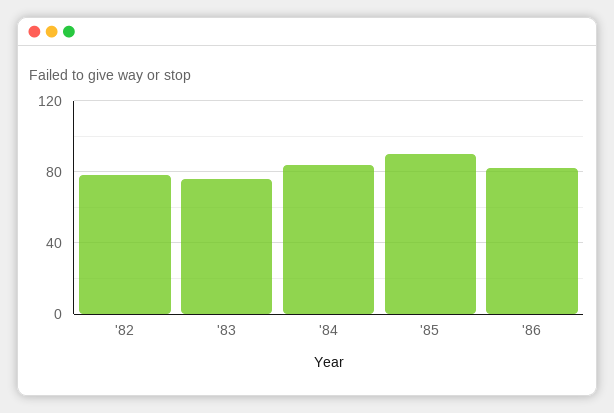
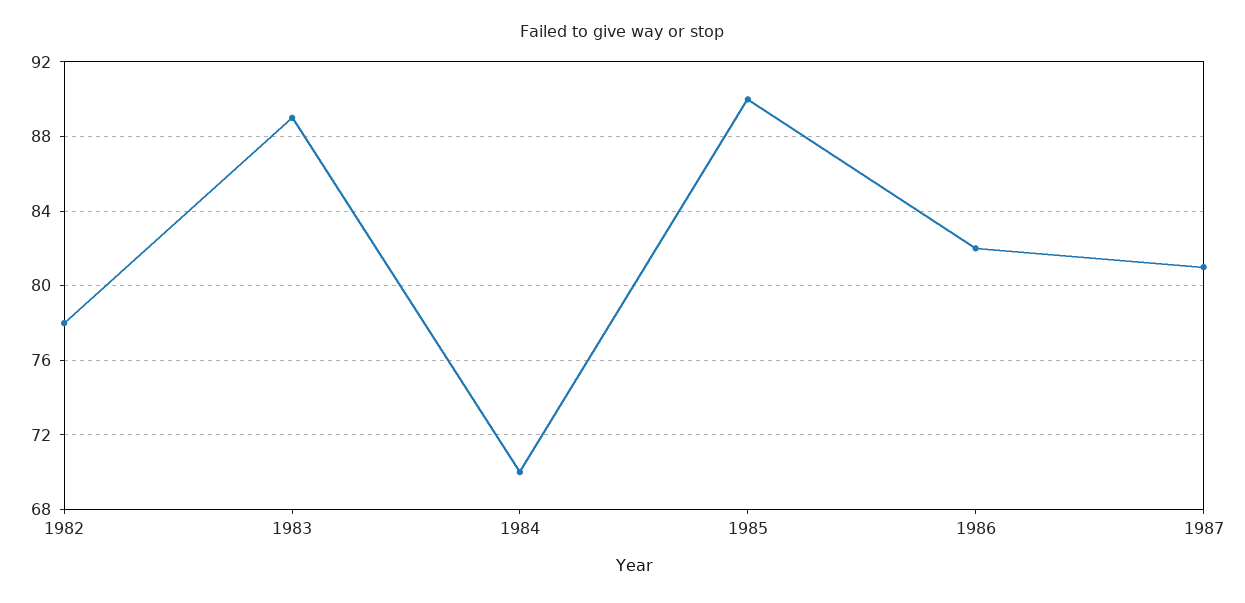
'83: 75 -> 89
'84: 85 -> 70
1987: none -> 81

